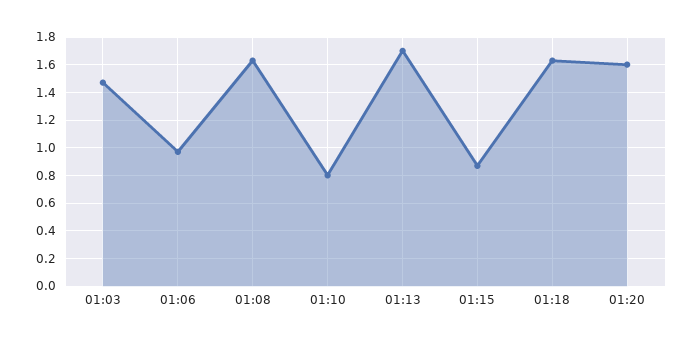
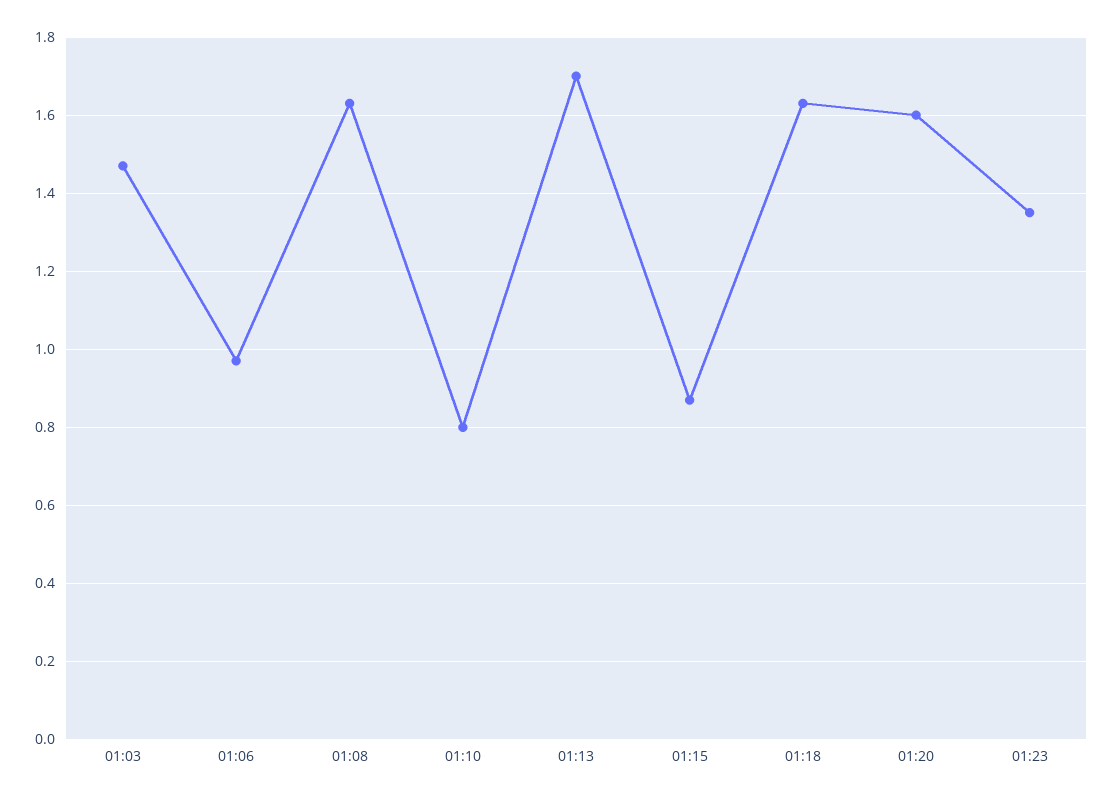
01:23: none -> 1.35

